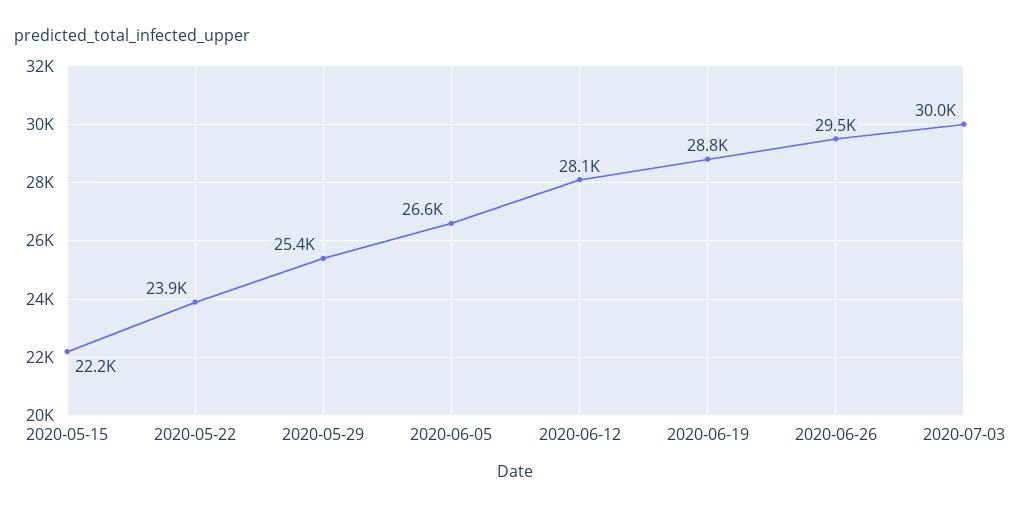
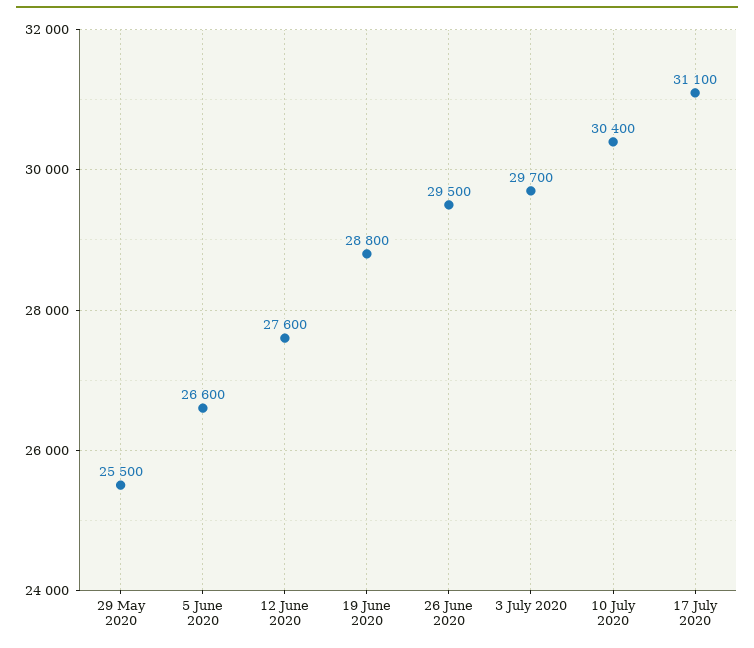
2020-05-15: 22200 -> none
2020-05-22: 23900 -> none
2020-05-29: 25400 -> 25500
2020-06-12: 28100 -> 27600
2020-07-03: 30000 -> 29700
10 July 2020: none -> 30400
17 July 2020: none -> 31100

